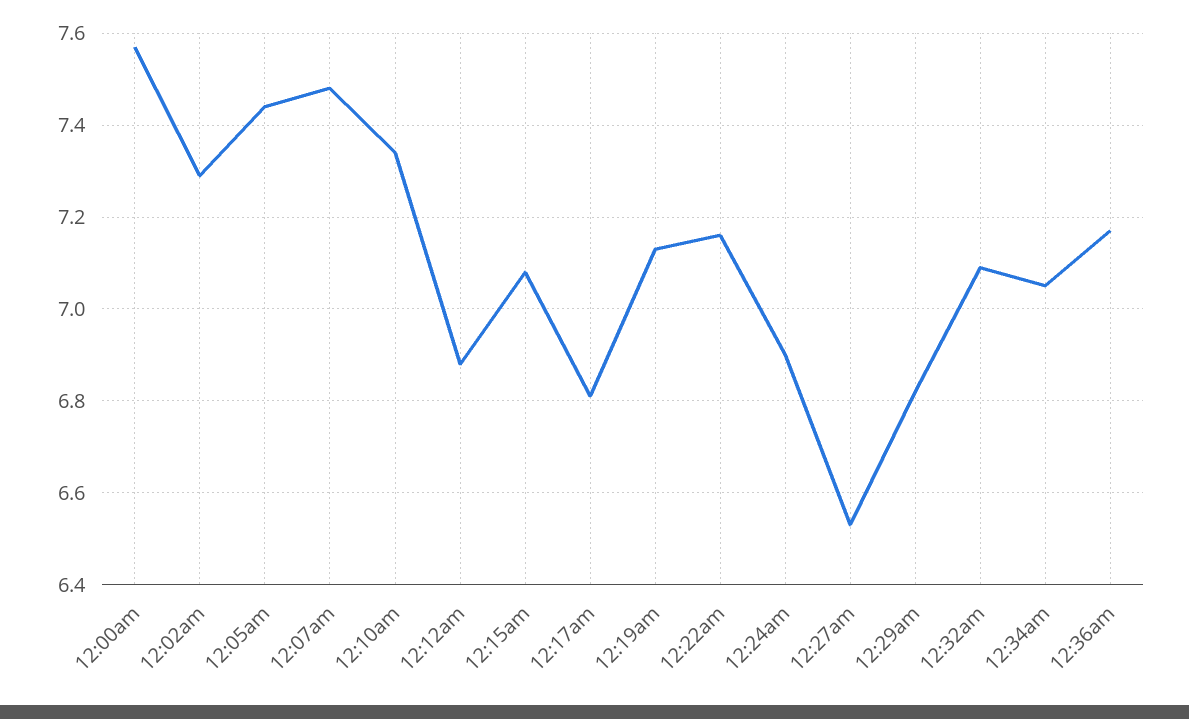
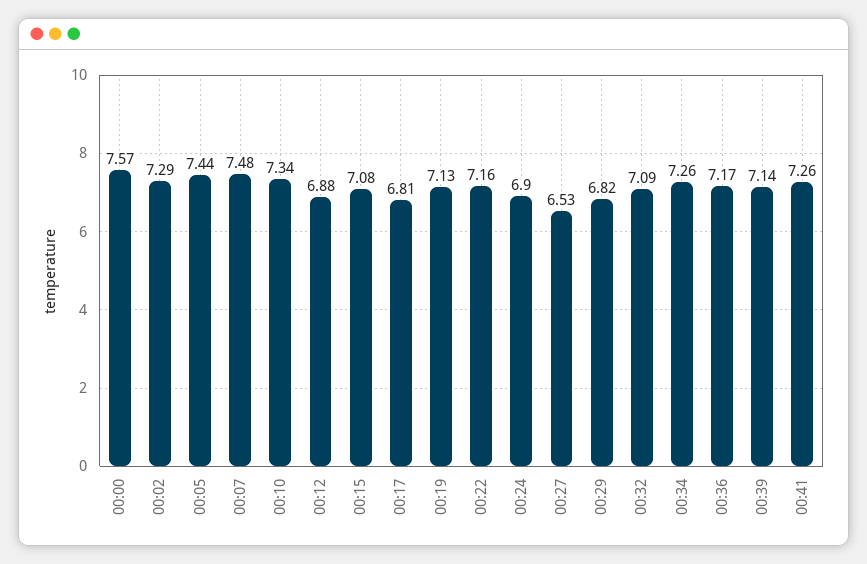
12:34am: 7.05 -> 7.26
00:39: none -> 7.14
00:41: none -> 7.26

